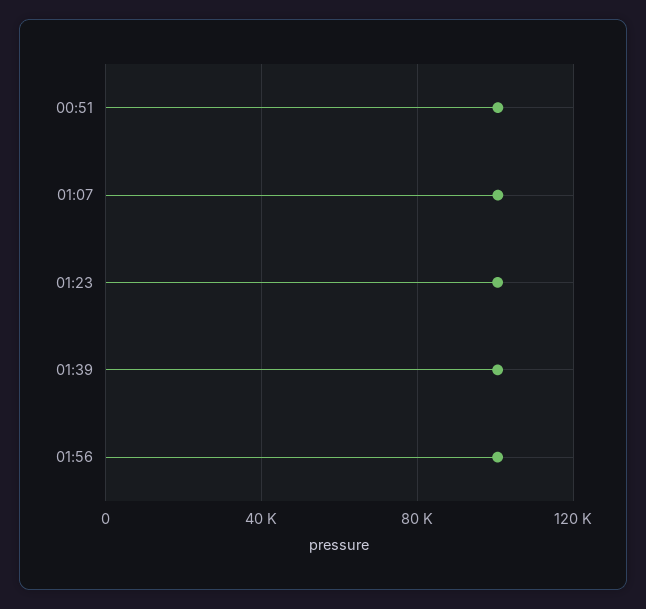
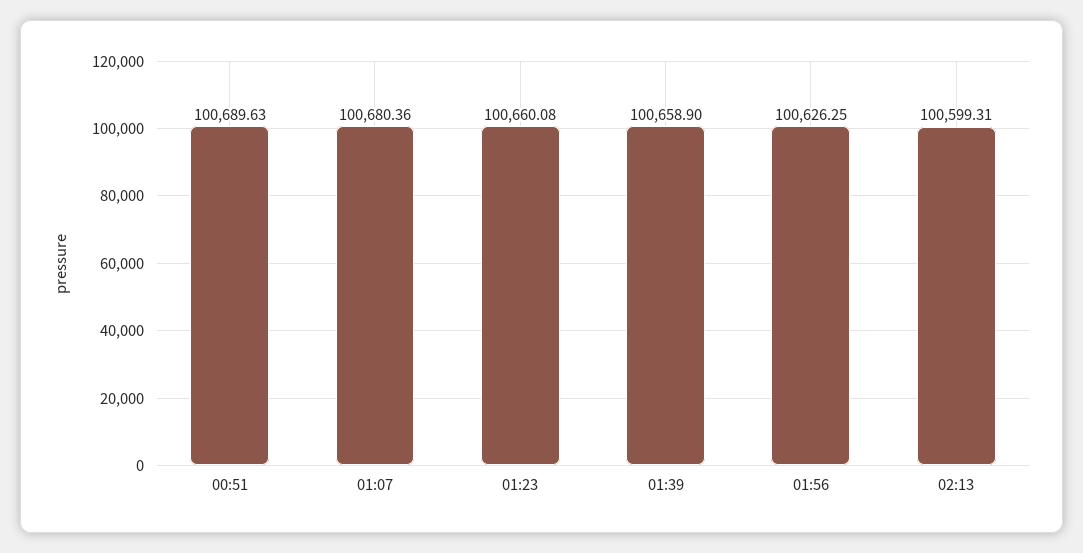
02:13: none -> 100599.31

